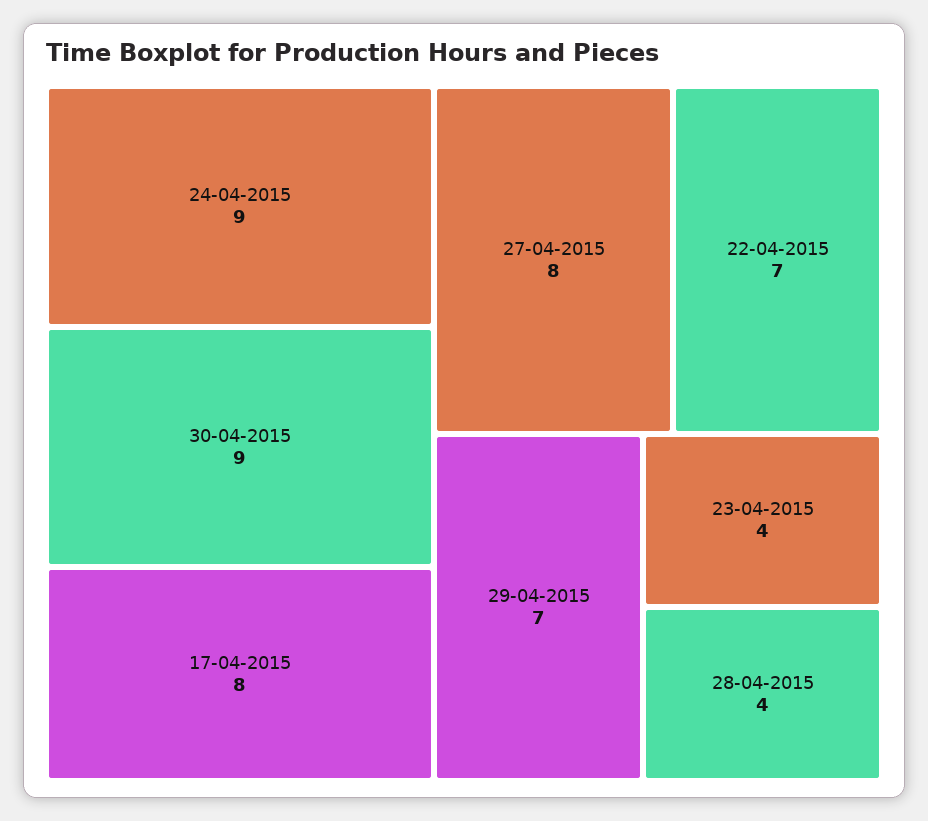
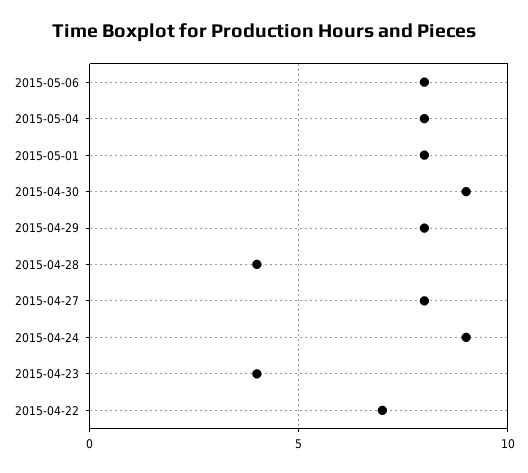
17-04-2015: 8 -> none
29-04-2015: 7 -> 8
2015-05-06: none -> 8
2015-05-04: none -> 8
2015-05-01: none -> 8

